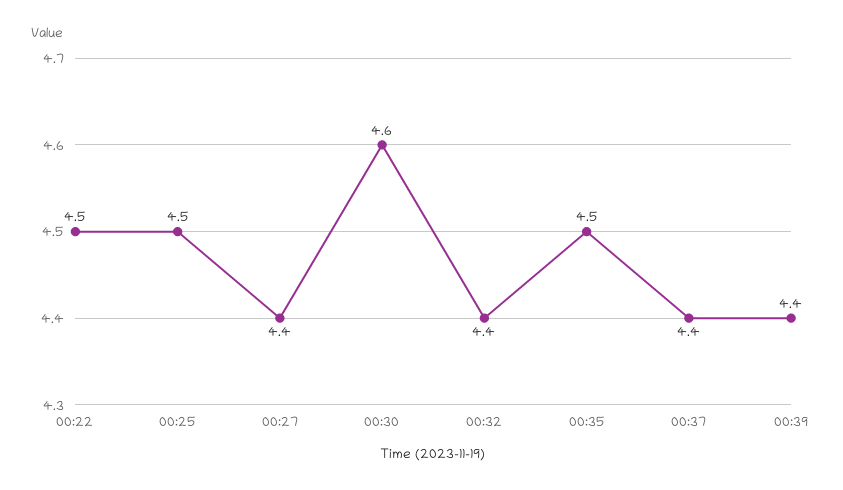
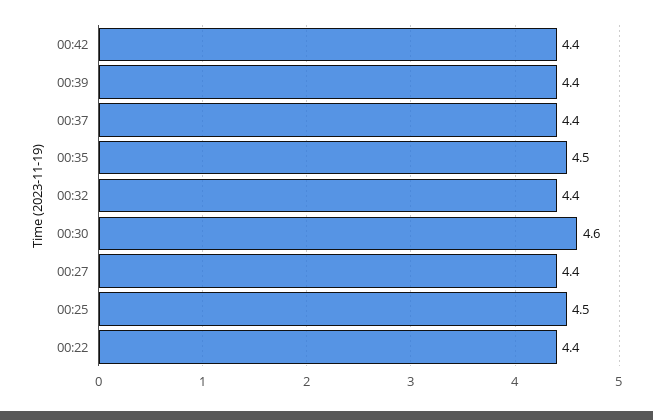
00:22: 4.5 -> 4.4
00:42: none -> 4.4

